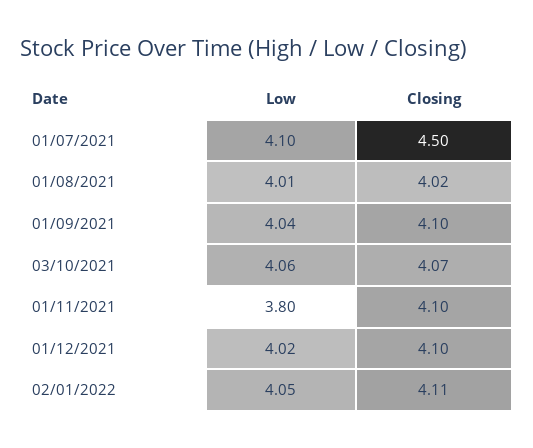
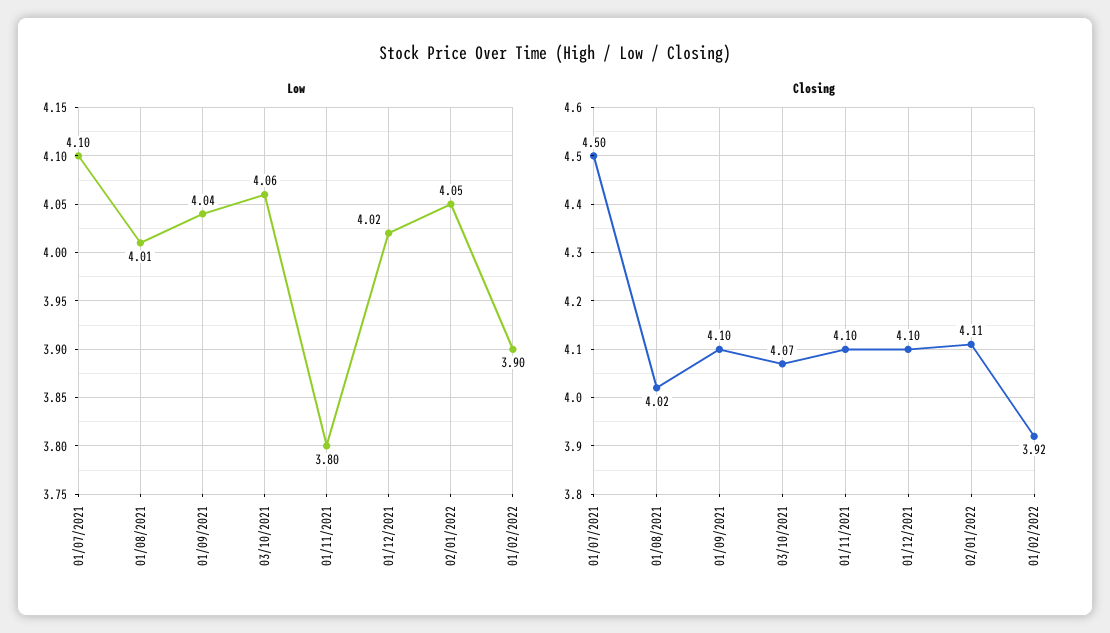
Low, 01/02/2022: none -> 3.9
Closing, 01/02/2022: none -> 3.92

